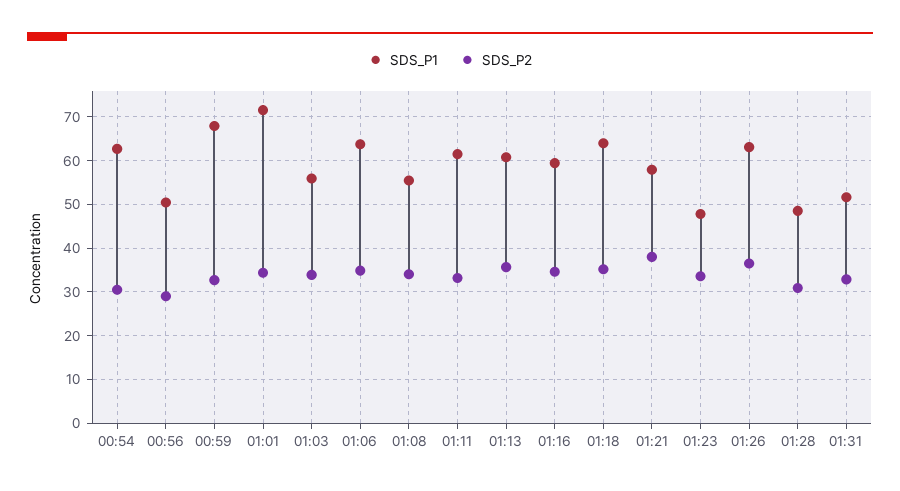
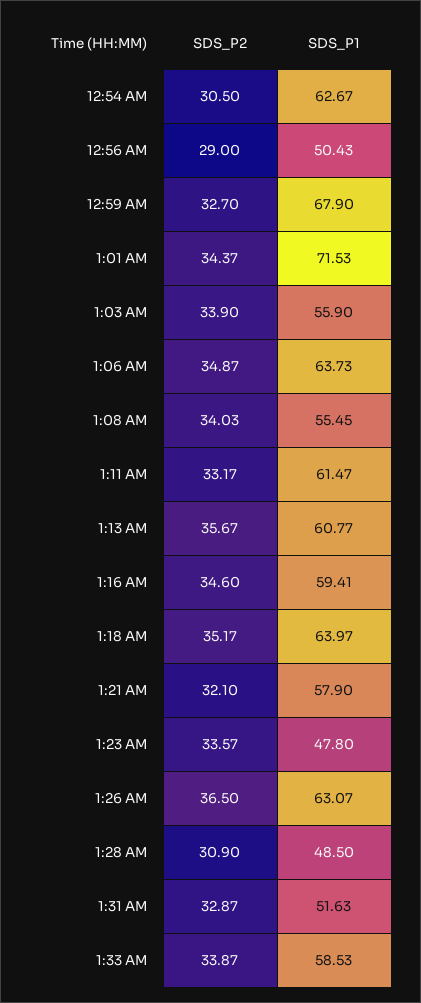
SDS_P2, 01:21: 38 -> 32.1
SDS_P2, 1:33 AM: none -> 33.87
SDS_P1, 1:33 AM: none -> 58.53

